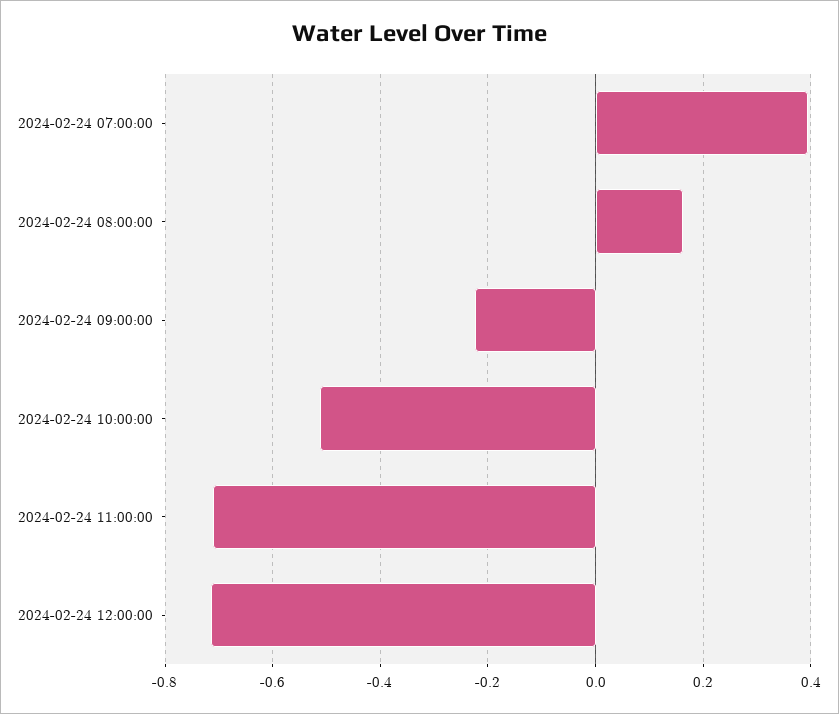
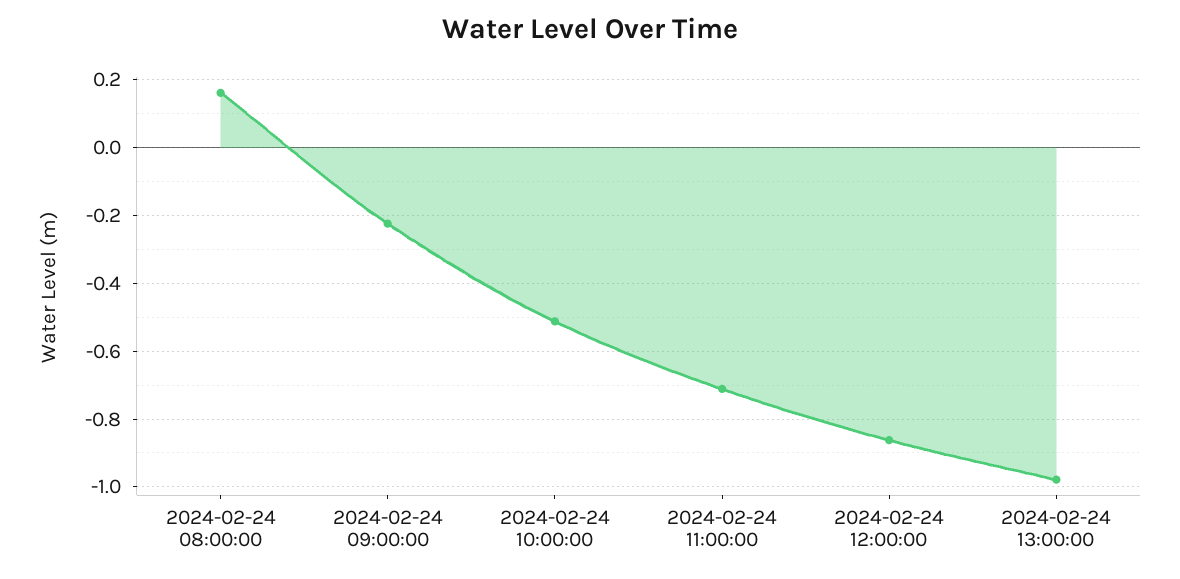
2024-02-24 07:00:00: 0.4 -> none
2024-02-24 12:00:00: -0.72 -> -0.86
2024-02-24 13:00:00: none -> -0.98

